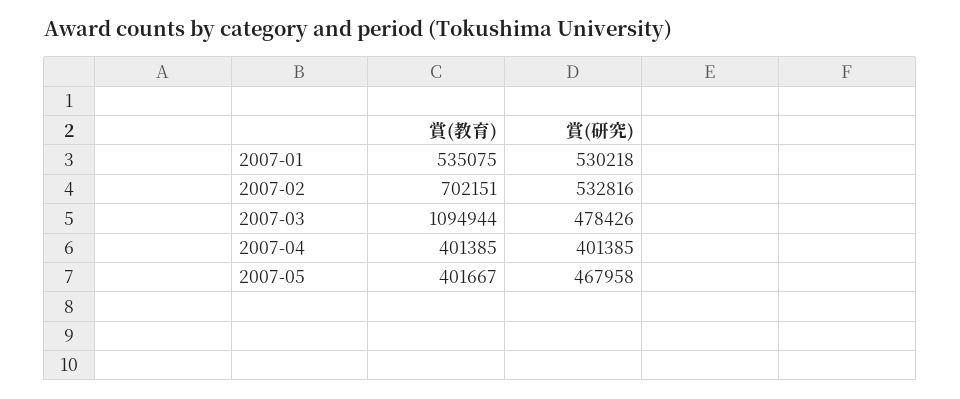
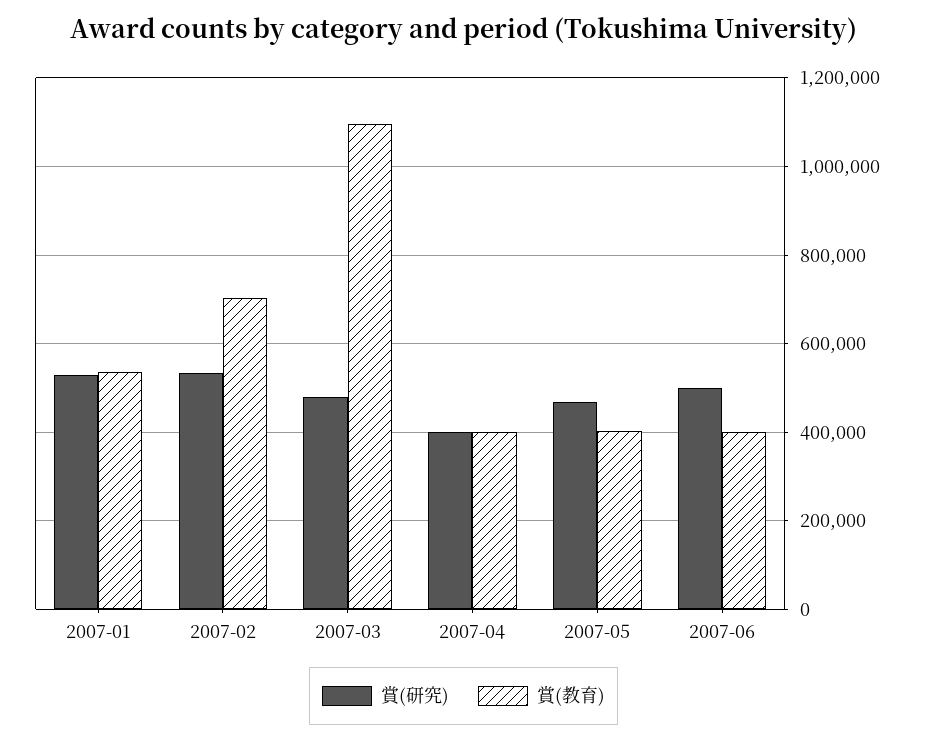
賞(研究), 2007-06: none -> 500000
賞(教育), 2007-06: none -> 400000

